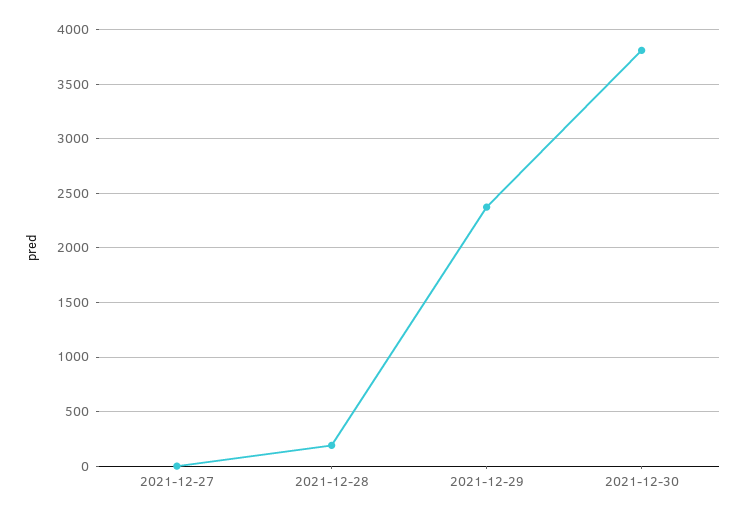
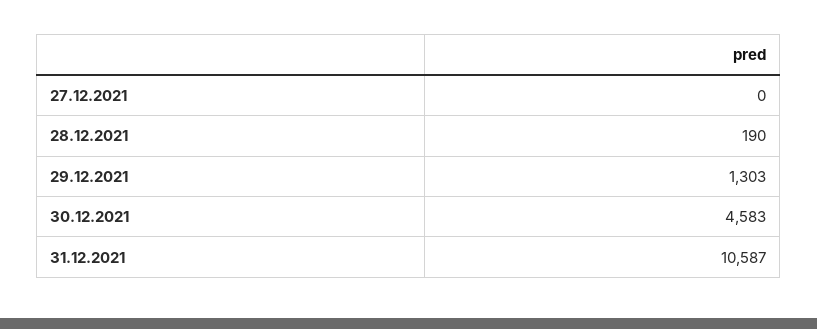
2021-12-29: 2400 -> 1303
2021-12-30: 3800 -> 4583
31.12.2021: none -> 10587

